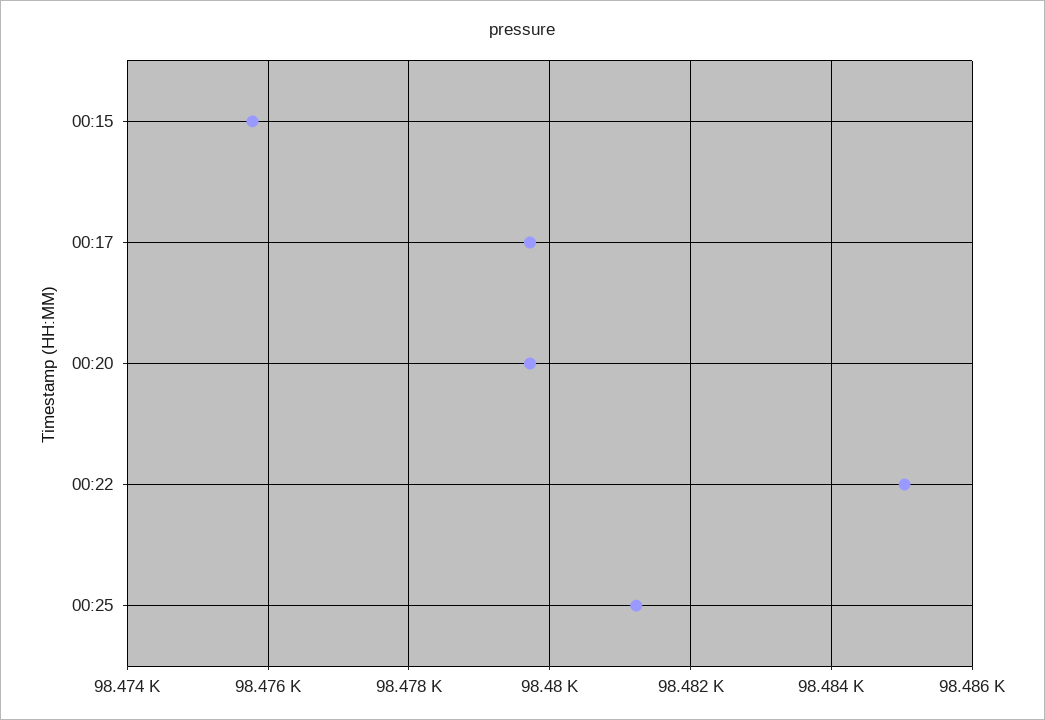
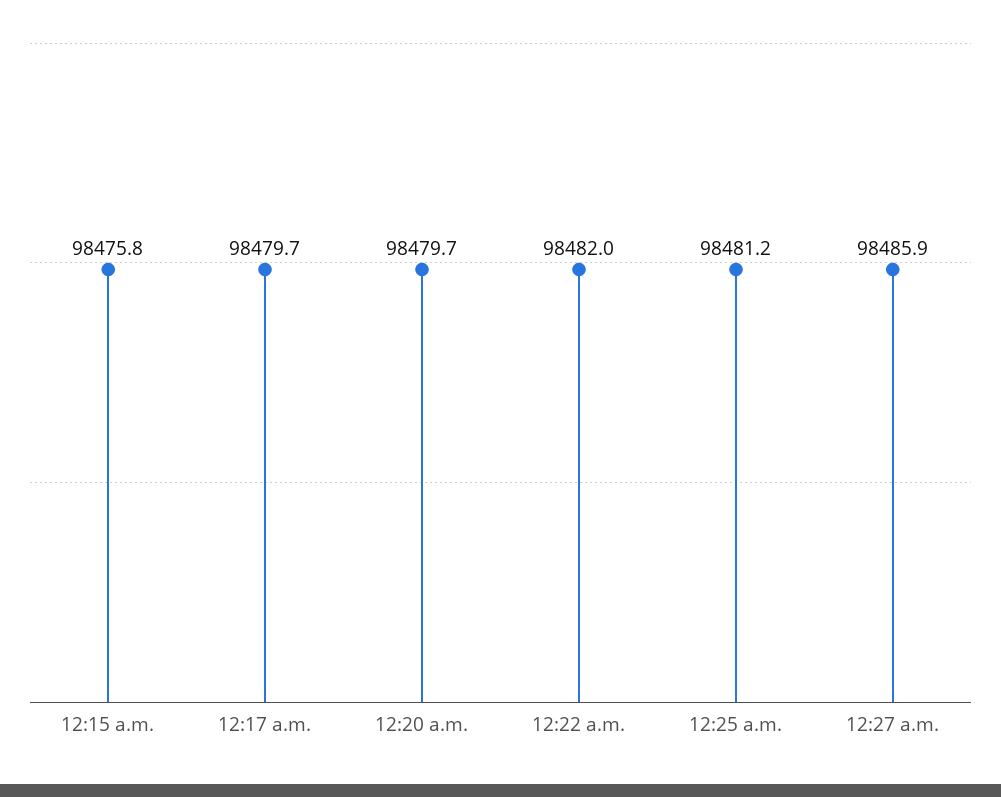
00:22: 98485 -> 98482
12:27 a.m.: none -> 98485.9

